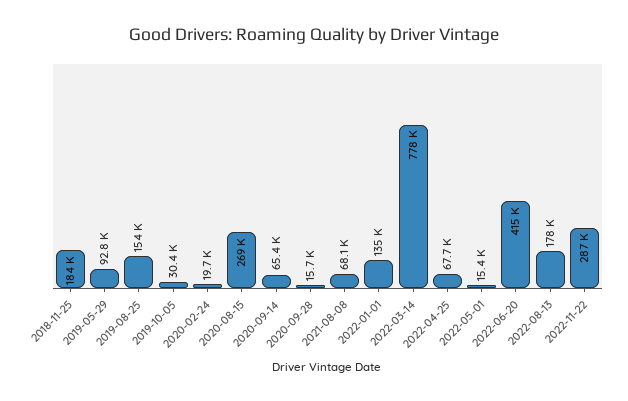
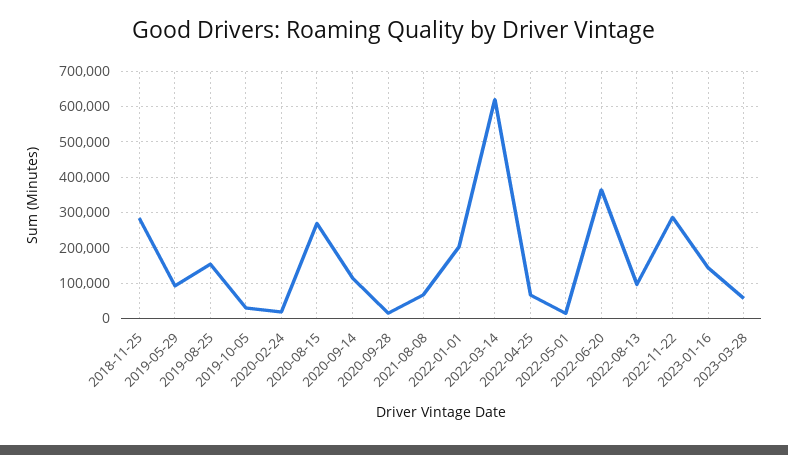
2018-11-25: 184000 -> 280000
2020-09-14: 65400 -> 120000
2022-01-01: 135000 -> 200000
2022-03-14: 778000 -> 620000
2022-06-20: 415000 -> 360000
2022-08-13: 178000 -> 100000
2023-01-16: none -> 140000
2023-03-28: none -> 60000

